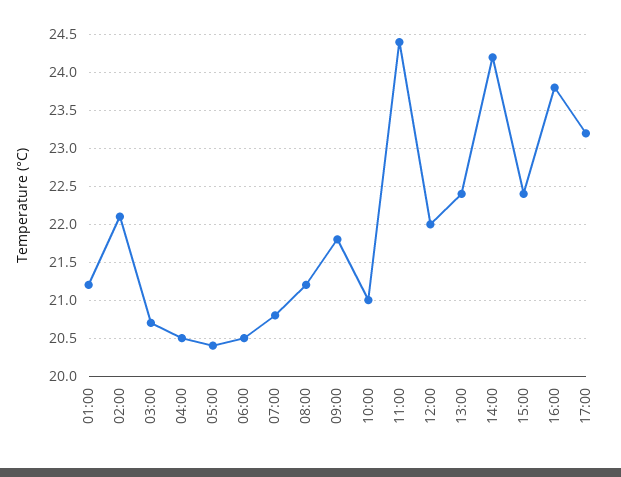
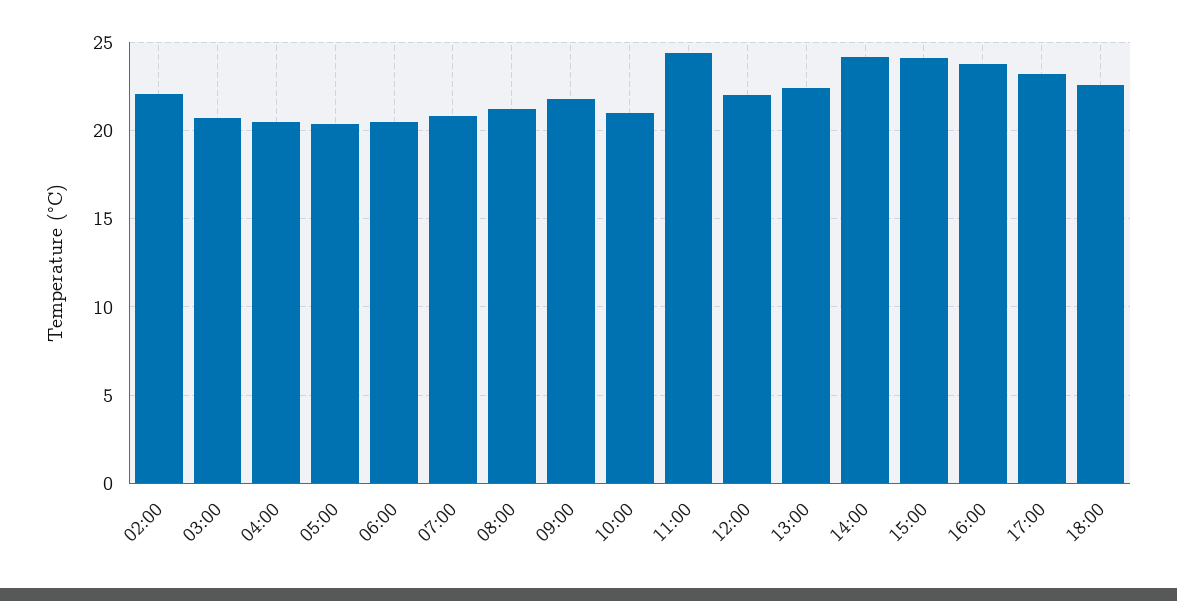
01:00: 21.2 -> none
15:00: 22.4 -> 24
18:00: none -> 22.5

